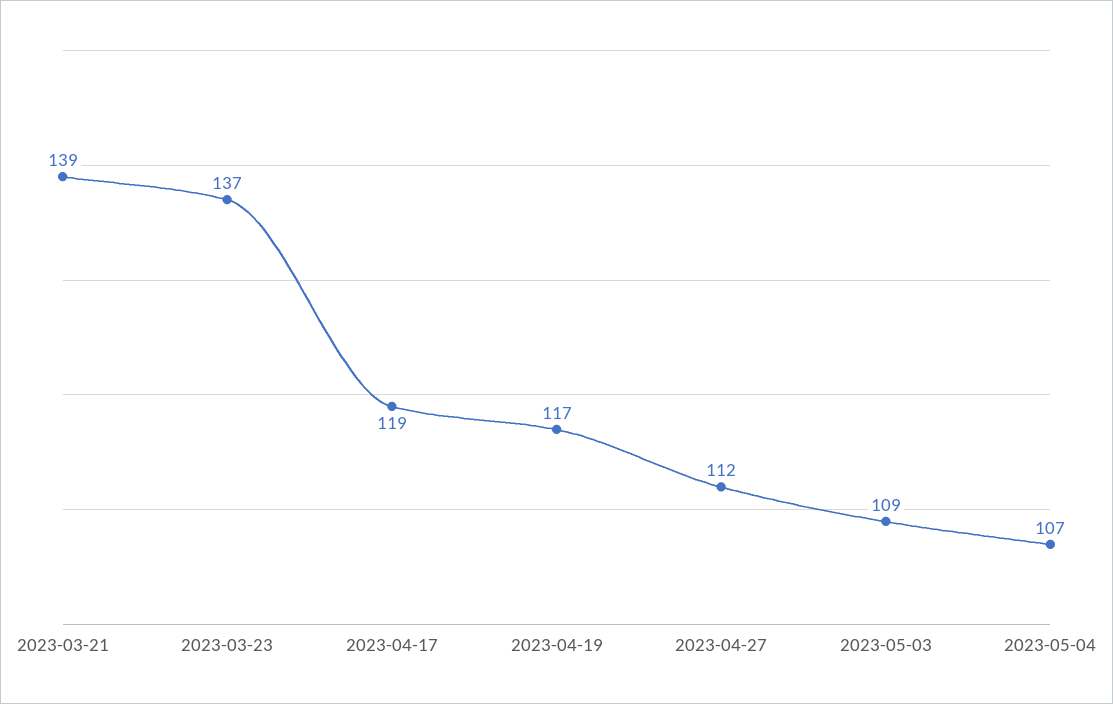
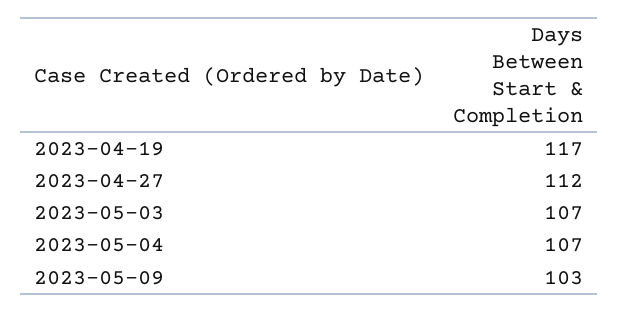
2023-03-21: 139 -> none
2023-03-23: 137 -> none
2023-04-17: 119 -> none
2023-05-03: 109 -> 107
2023-05-09: none -> 103

